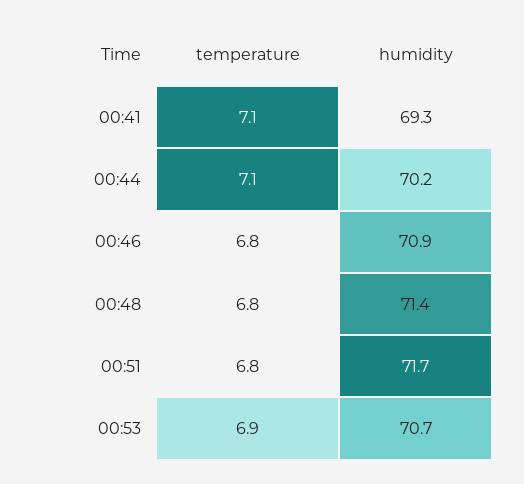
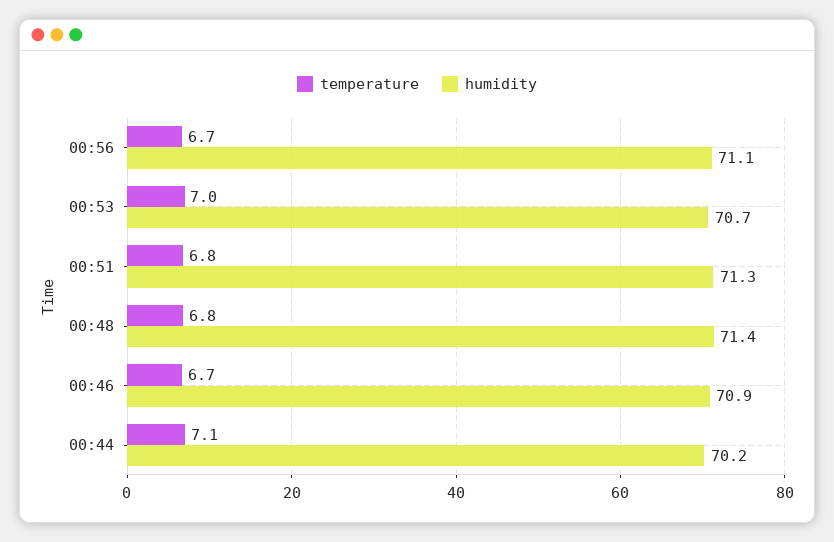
temperature, 00:41: 7.1 -> none
humidity, 00:41: 69.3 -> none
temperature, 00:46: 6.8 -> 6.7
humidity, 00:51: 71.7 -> 71.3
temperature, 00:53: 6.9 -> 7
temperature, 00:56: none -> 6.7
humidity, 00:56: none -> 71.1

